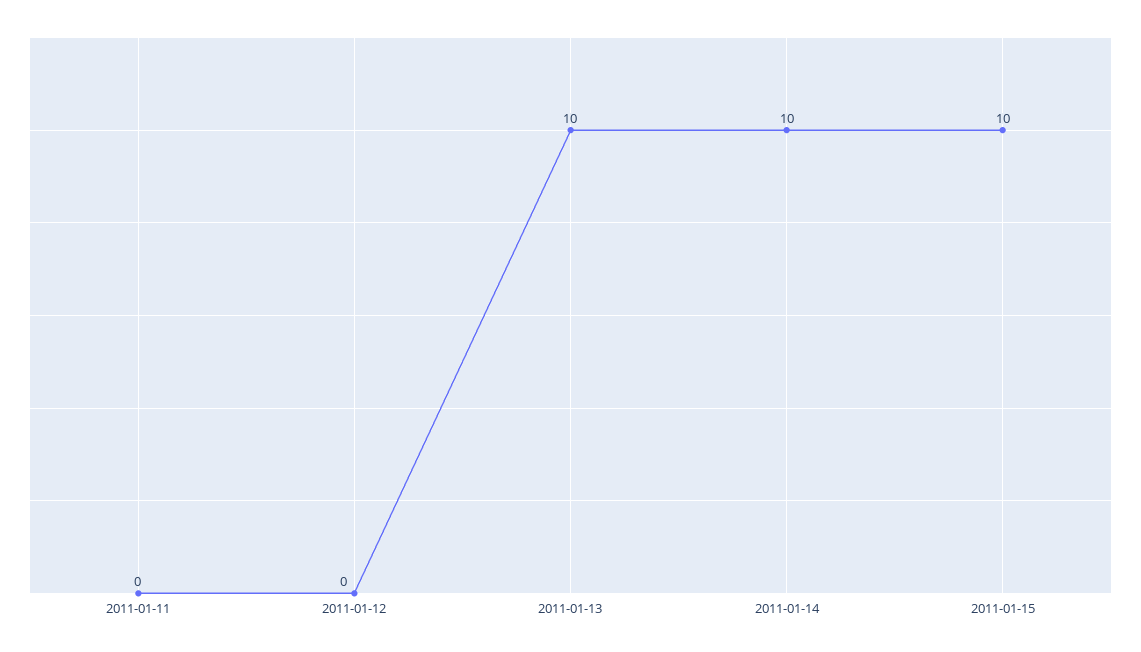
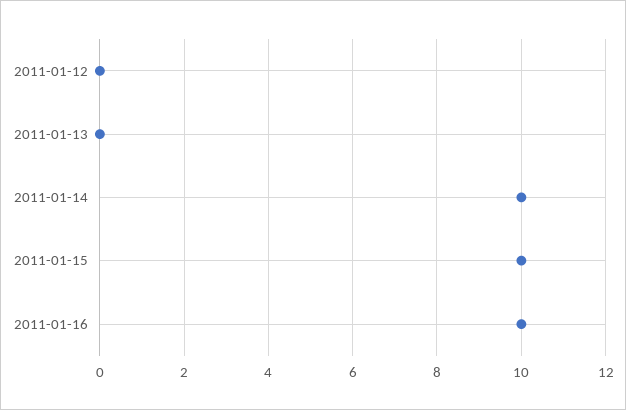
2011-01-11: 0 -> none
2011-01-13: 10 -> 0
2011-01-16: none -> 10

